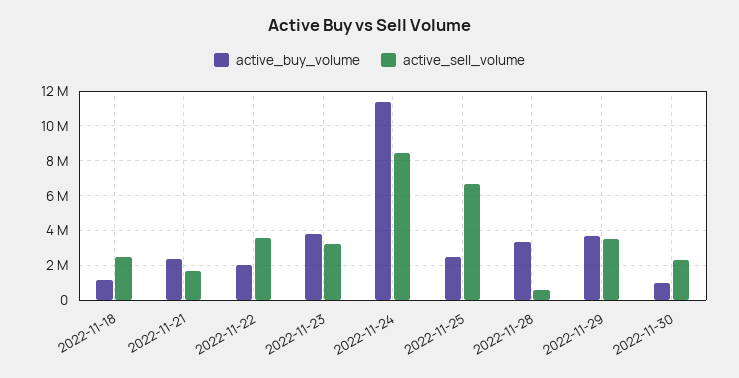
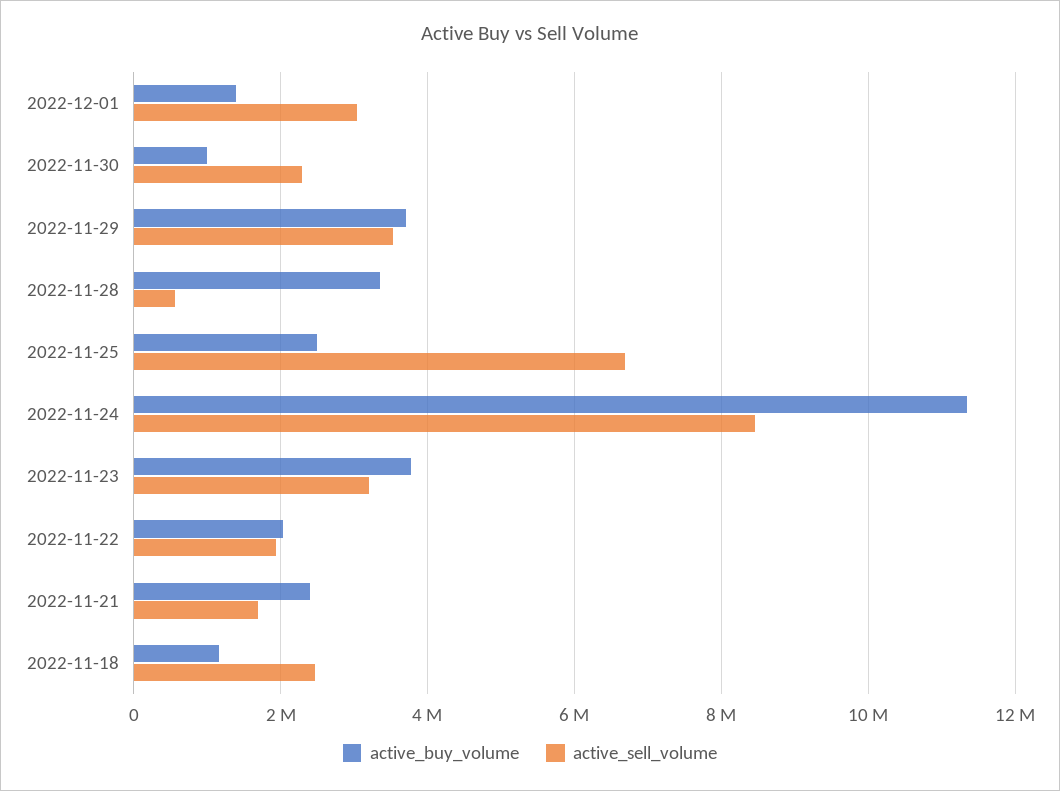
active_sell_volume, 2022-11-22: 3500000 -> 2000000
active_buy_volume, 2022-12-01: none -> 1400000
active_sell_volume, 2022-12-01: none -> 3000000

